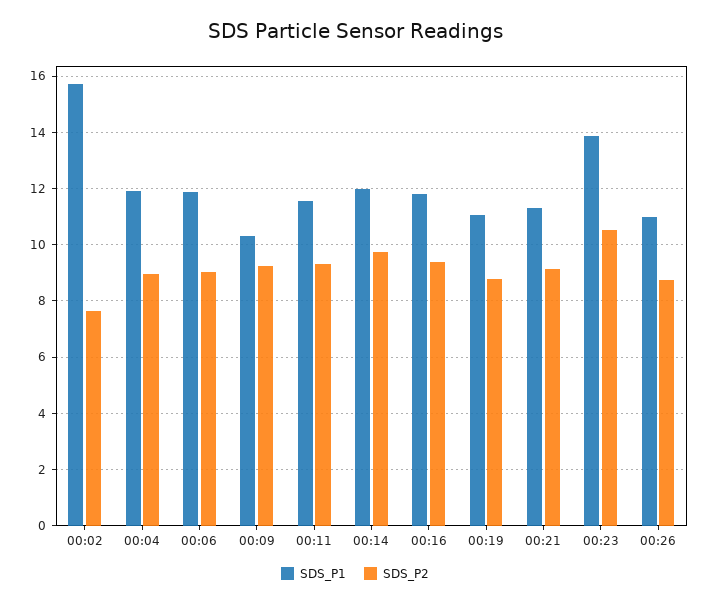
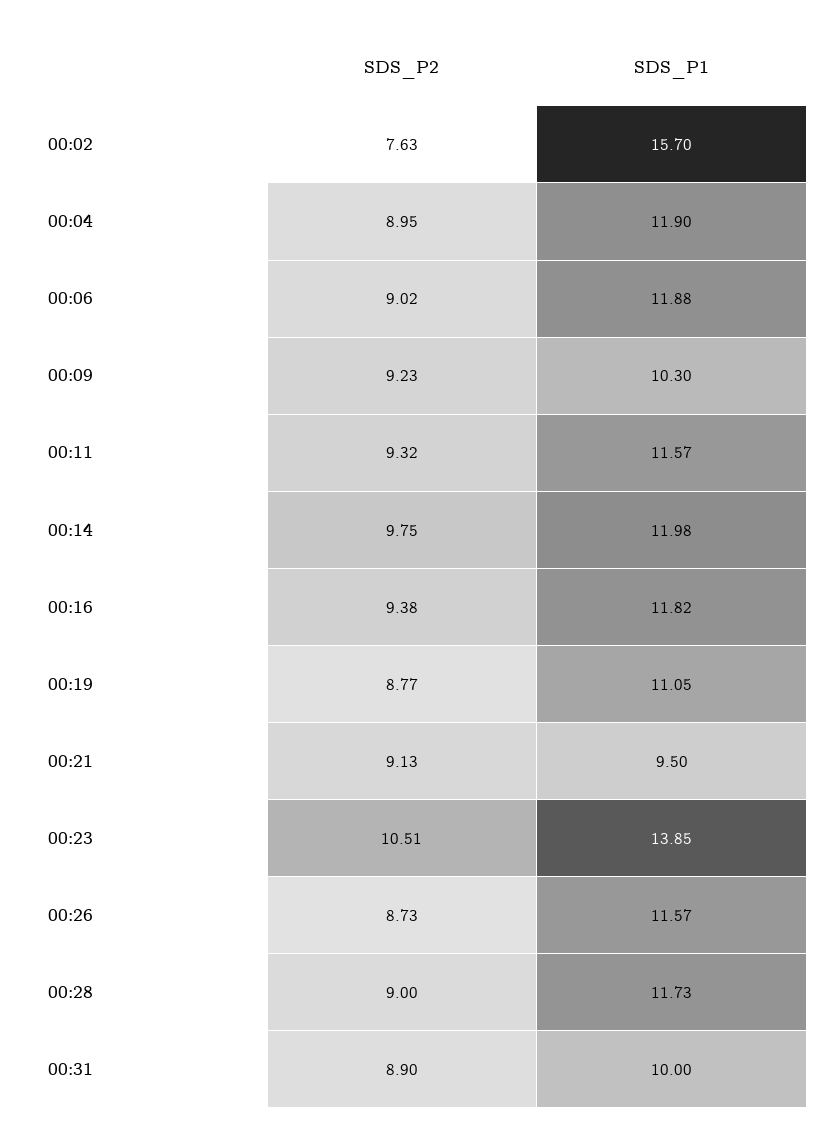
SDS_P1, 00:21: 11.25 -> 9.5
SDS_P1, 00:26: 11 -> 11.57
SDS_P2, 00:28: none -> 9
SDS_P1, 00:28: none -> 11.73
SDS_P2, 00:31: none -> 8.9
SDS_P1, 00:31: none -> 10

